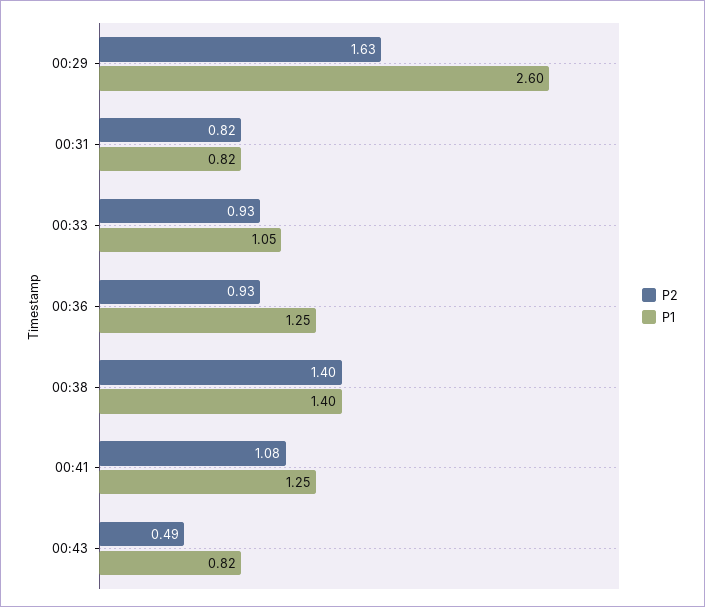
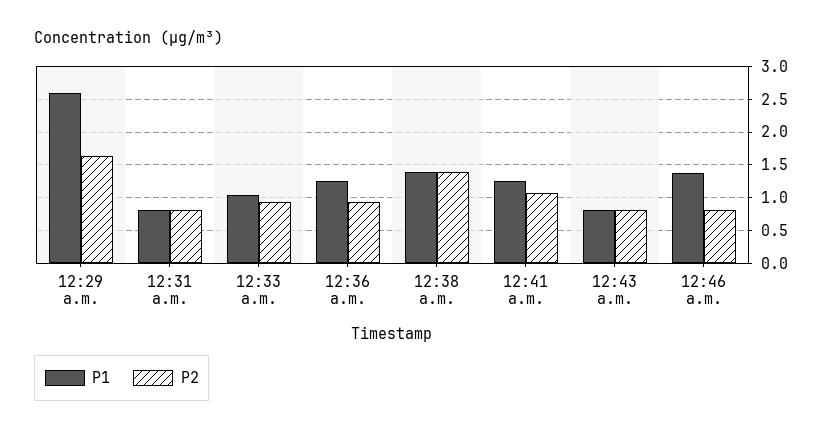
P2, 00:43: 0.49 -> 0.8
P1, 12:46 a.m.: none -> 1.4
P2, 12:46 a.m.: none -> 0.8

